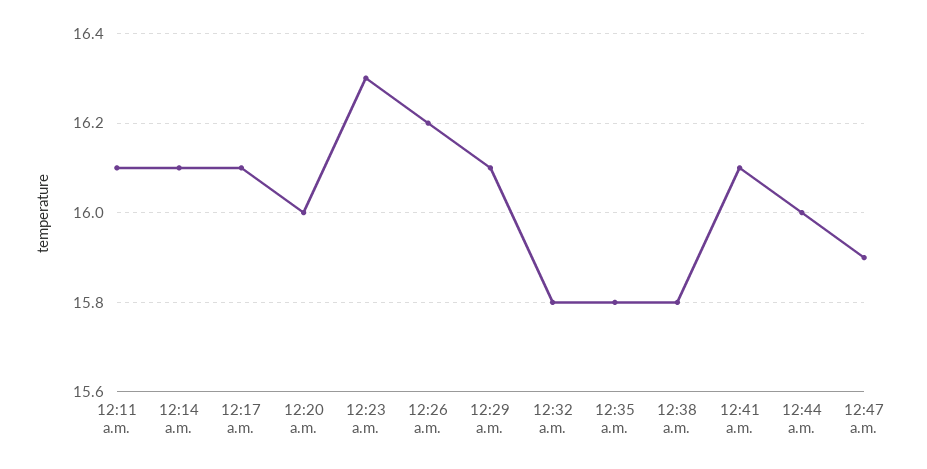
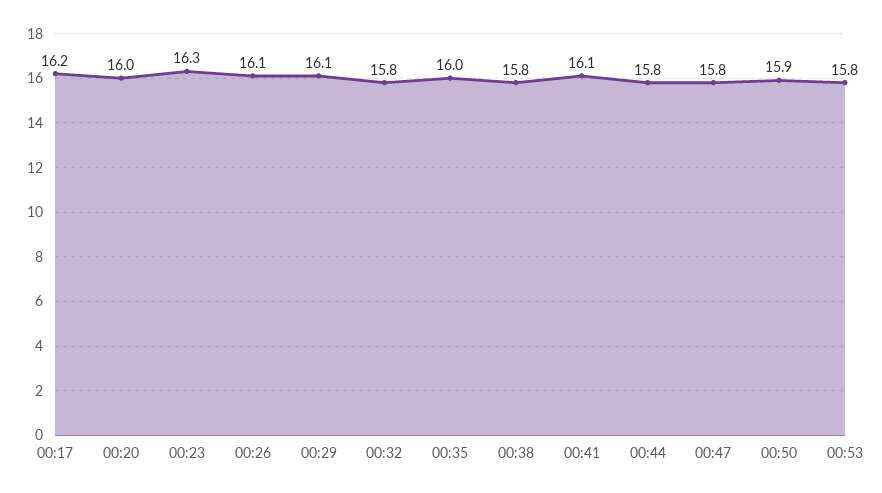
12:11 a.m.: 16.1 -> none
12:14 a.m.: 16.1 -> none
12:17 a.m.: 16.1 -> 16.2
12:26 a.m.: 16.2 -> 16.1
12:35 a.m.: 15.8 -> 16
12:44 a.m.: 16 -> 15.8
12:47 a.m.: 15.9 -> 15.8
00:50: none -> 15.9
00:53: none -> 15.8

